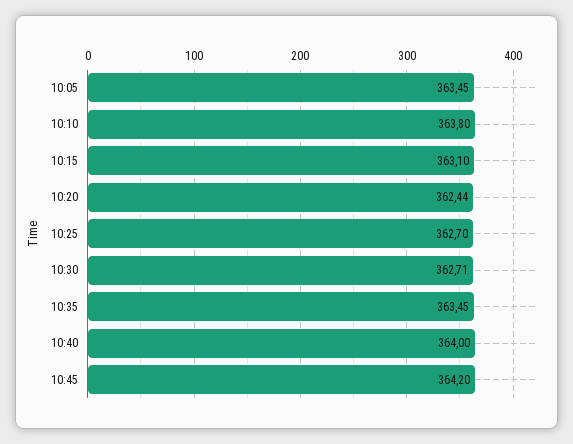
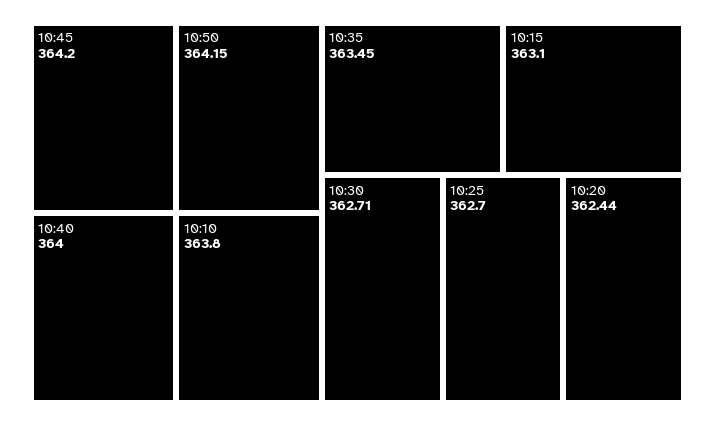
10:05: 363.45 -> none
10:50: none -> 364.15

